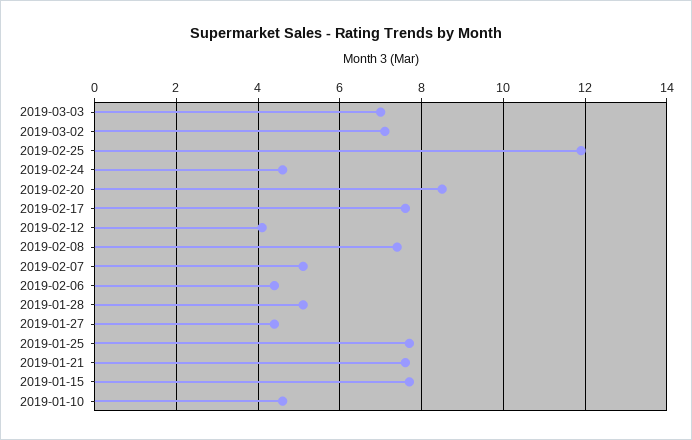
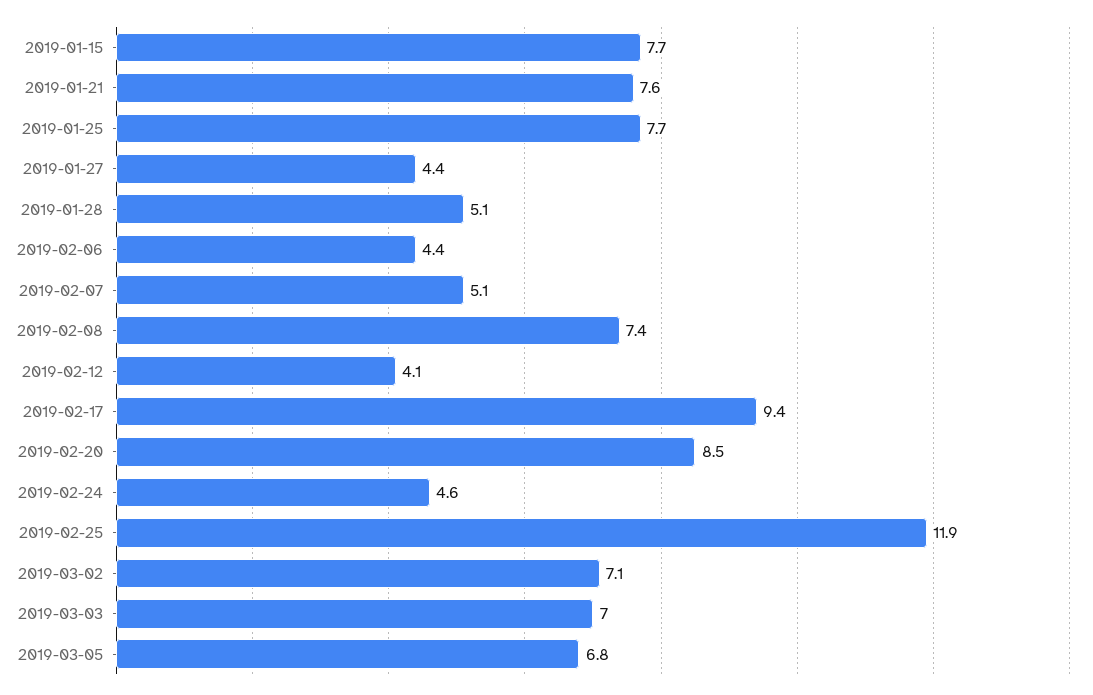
2019-02-17: 7.5 -> 9.4
2019-01-10: 4.5 -> none
2019-03-05: none -> 6.8

